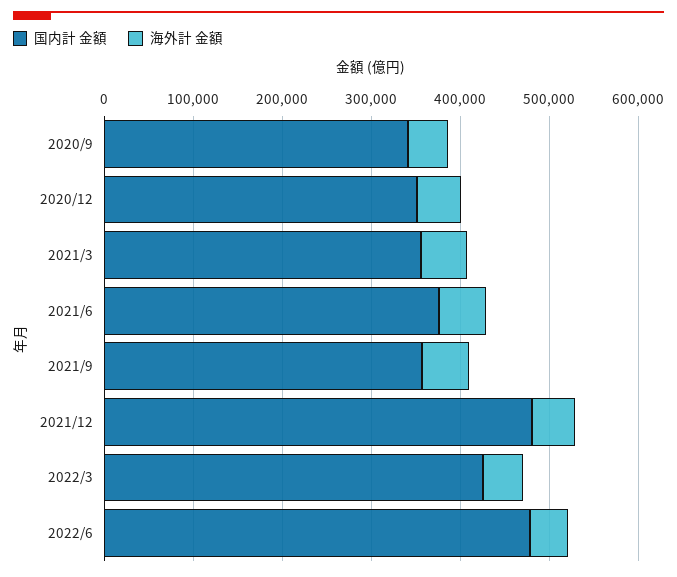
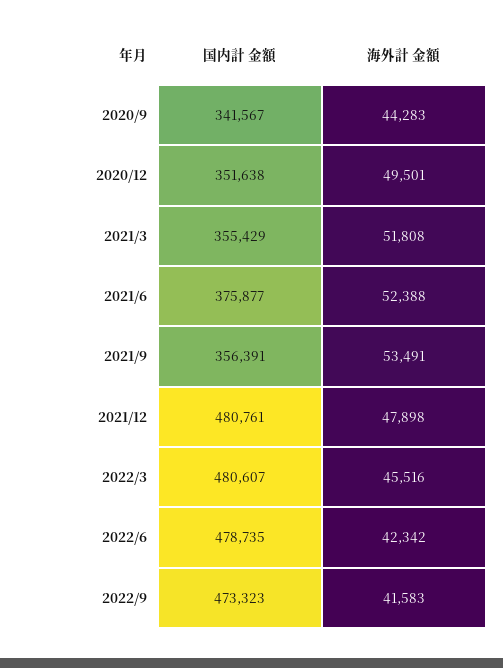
国内計 金額, 2022/3: 420000 -> 480607
国内計 金額, 2022/9: none -> 473323
海外計 金額, 2022/9: none -> 41583

